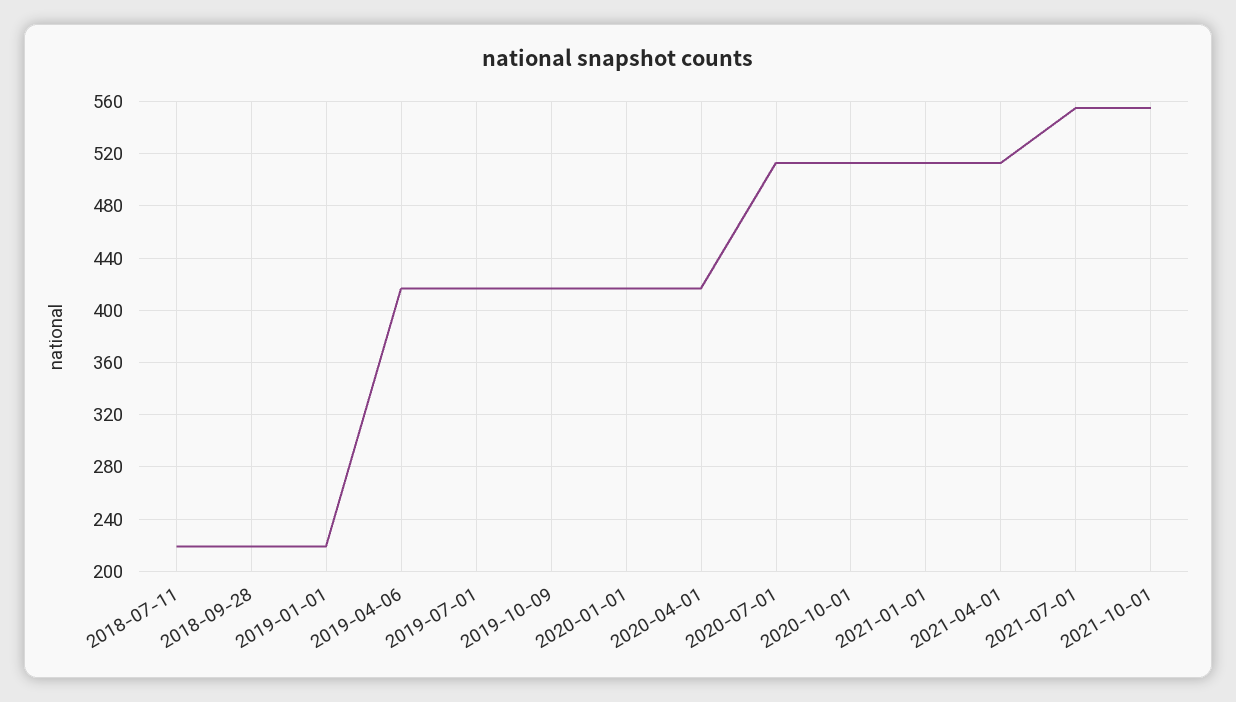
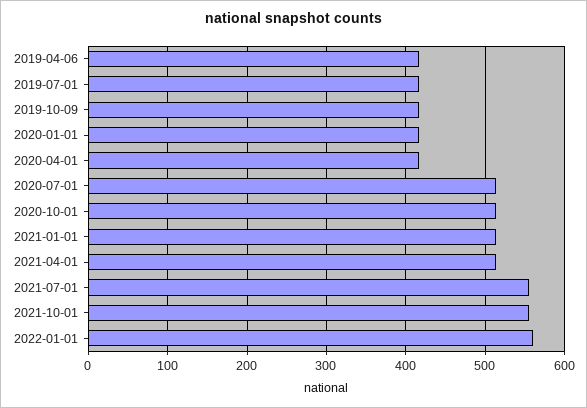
2018-07-11: 220 -> none
2018-09-28: 220 -> none
2019-01-01: 220 -> none
2022-01-01: none -> 560

